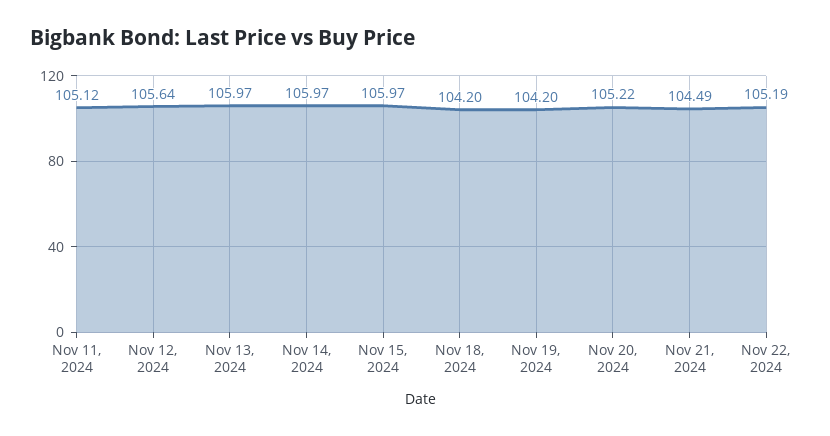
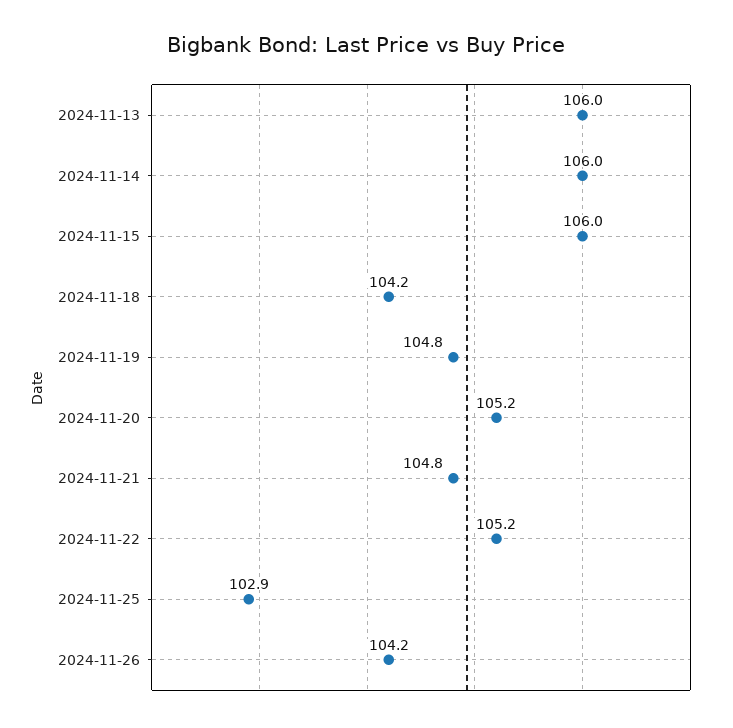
Nov 11, 2024: 105.12 -> none
Nov 12, 2024: 105.64 -> none
Nov 19, 2024: 104.2 -> 104.8
Nov 21, 2024: 104.49 -> 104.8
2024-11-25: none -> 102.9
2024-11-26: none -> 104.2

